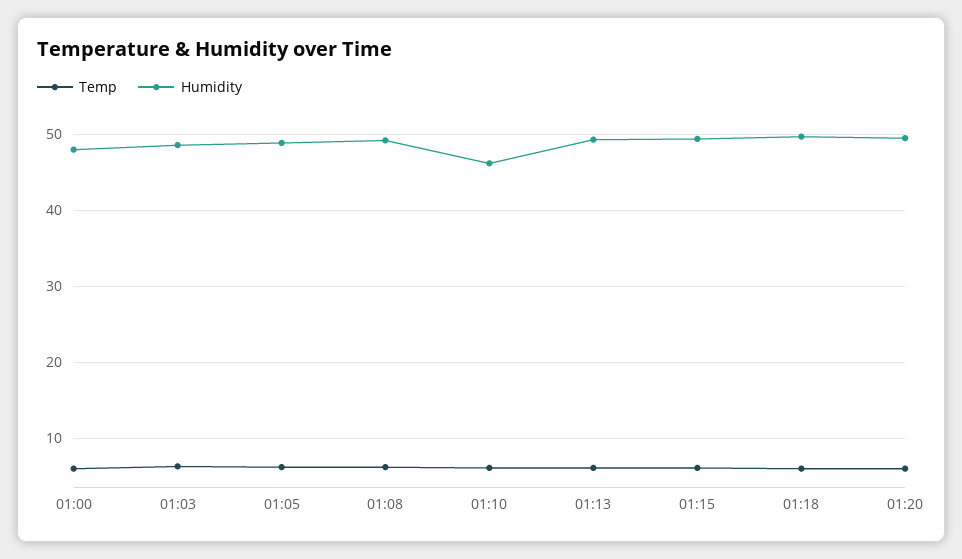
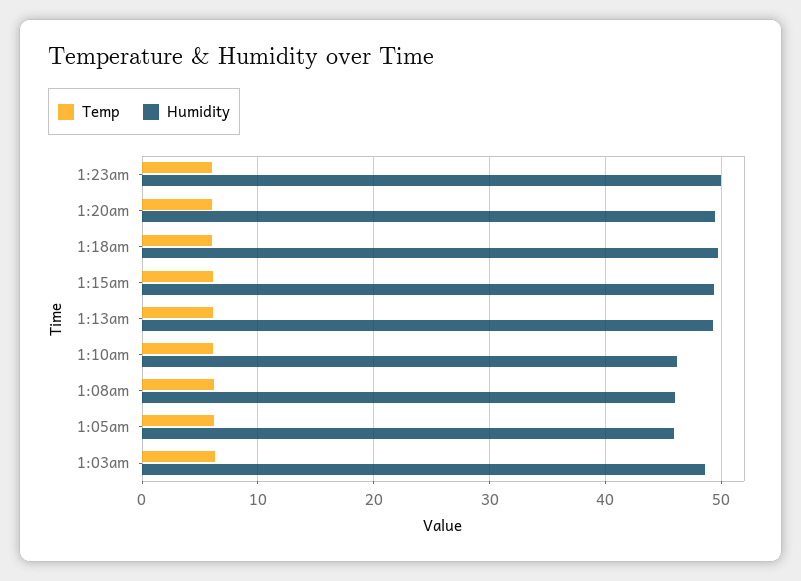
Temp, 01:00: 6 -> none
Humidity, 01:00: 48 -> none
Humidity, 01:05: 49 -> 46
Humidity, 01:08: 49 -> 46
Temp, 1:23am: none -> 6
Humidity, 1:23am: none -> 50

